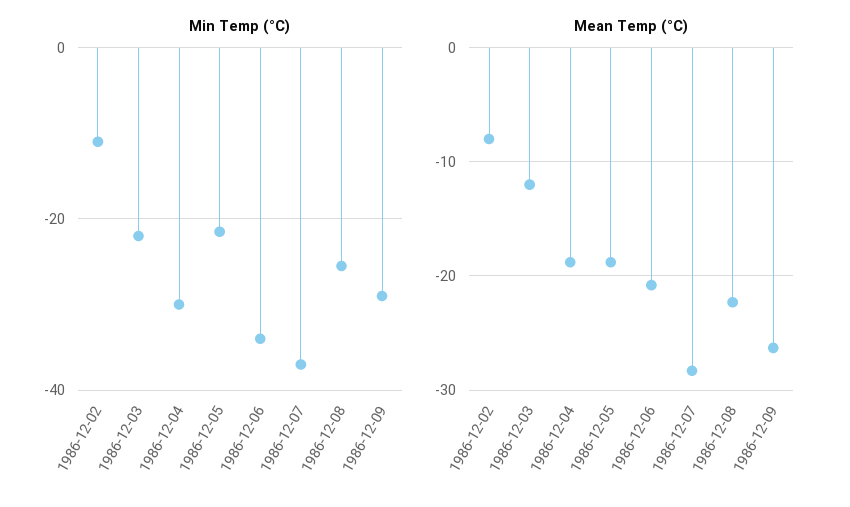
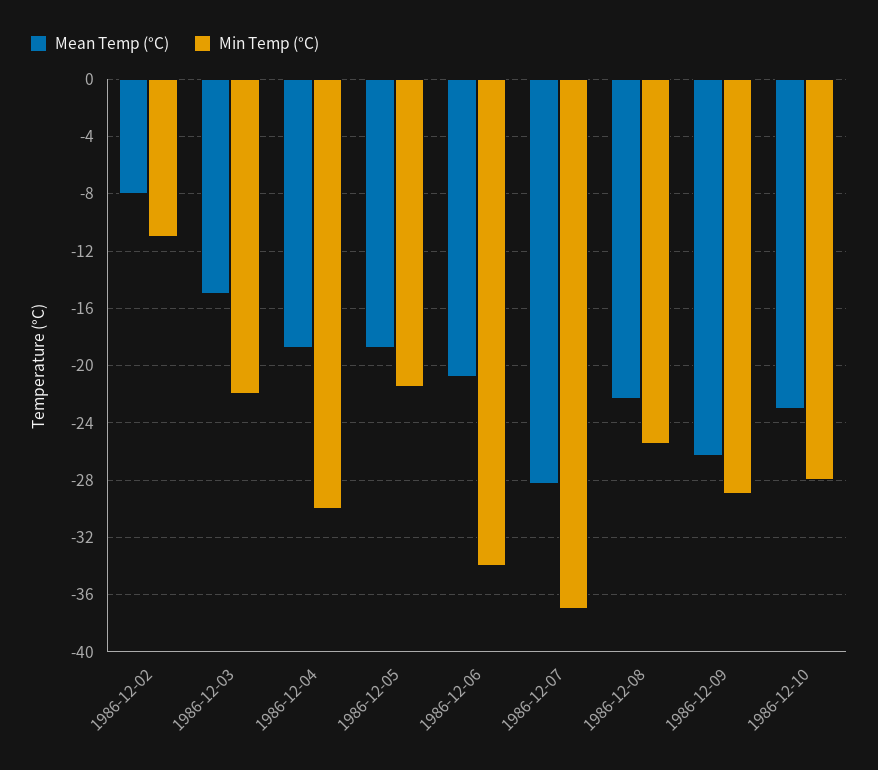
Mean Temp (°C), 1986-12-03: -12 -> -15
Mean Temp (°C), 1986-12-10: none -> -23
Min Temp (°C), 1986-12-10: none -> -28

